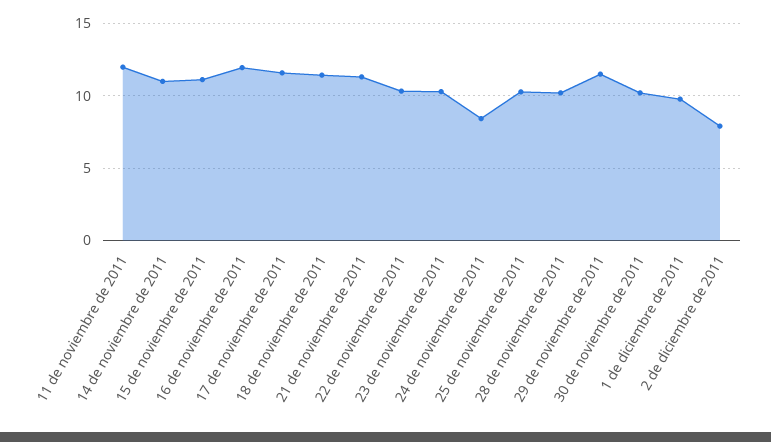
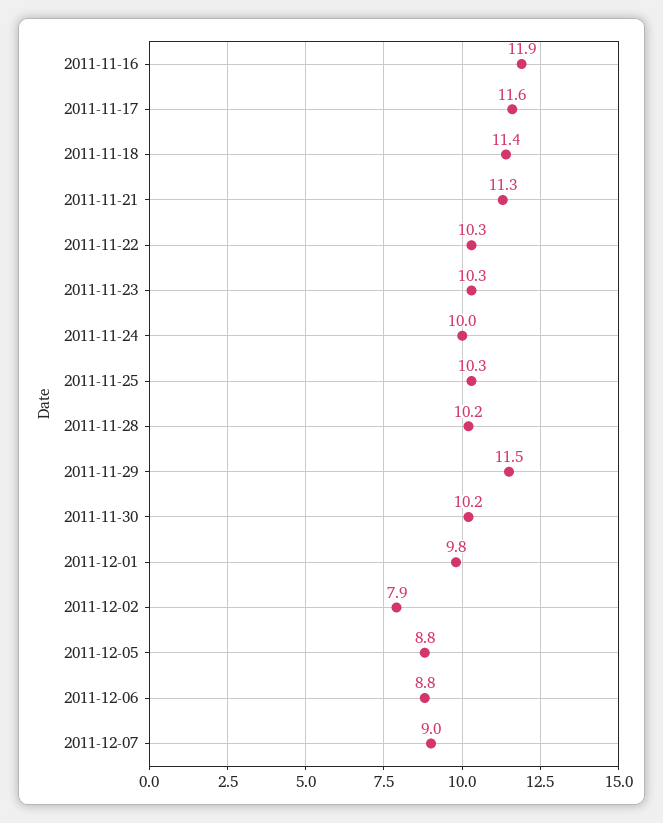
11 de noviembre de 2011: 12 -> none
14 de noviembre de 2011: 11 -> none
15 de noviembre de 2011: 11 -> none
24 de noviembre de 2011: 8.5 -> 10
2011-12-05: none -> 8.8
2011-12-06: none -> 8.8
2011-12-07: none -> 9

